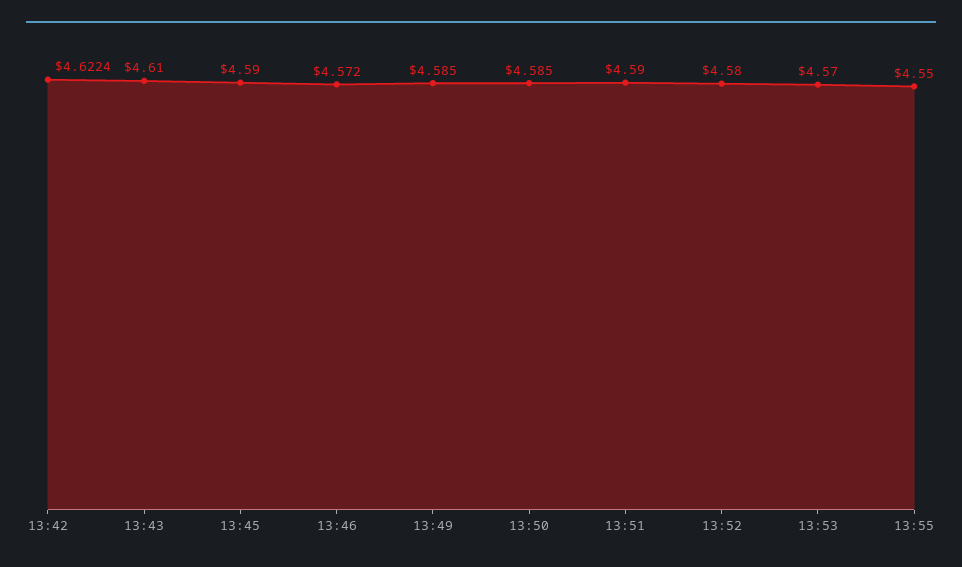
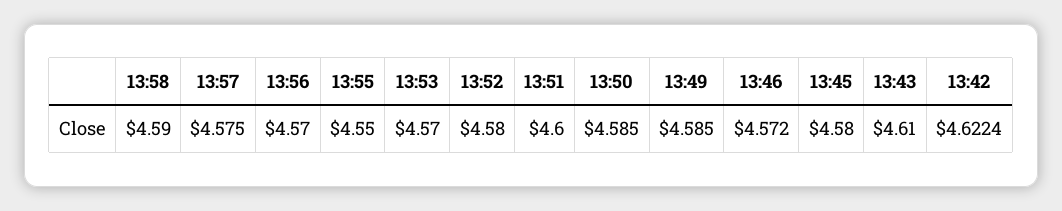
13:45: 4.59 -> 4.58
13:51: 4.59 -> 4.6
13:58: none -> 4.59
13:57: none -> 4.575
13:56: none -> 4.57

